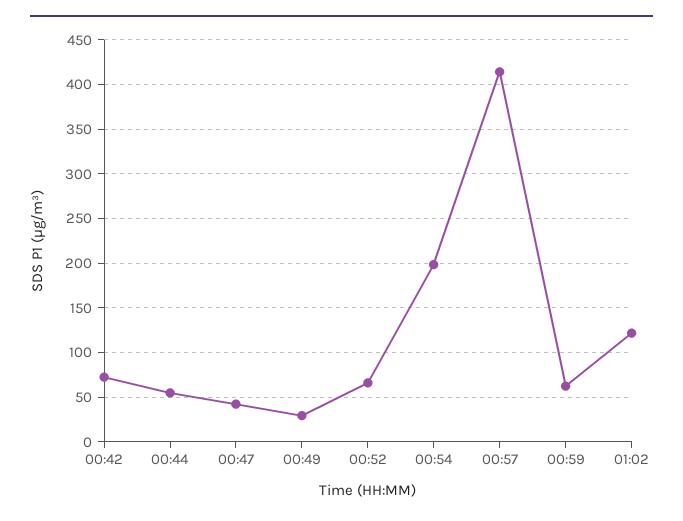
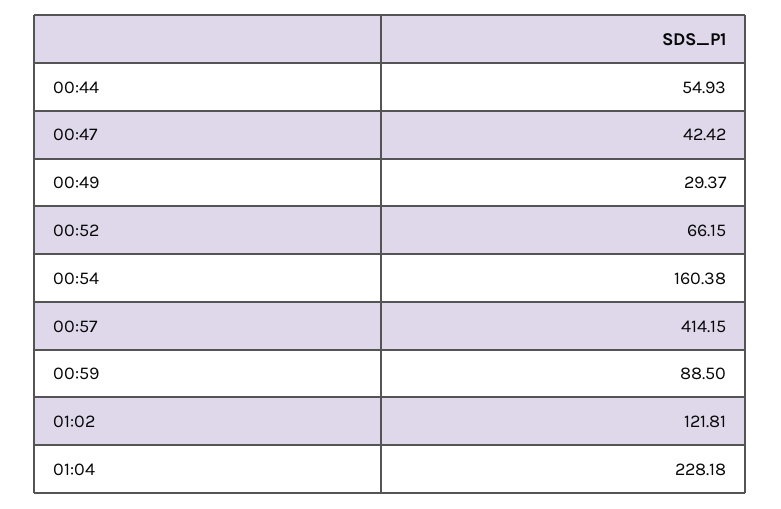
00:42: 70 -> none
00:54: 200 -> 160.38
00:59: 60 -> 88.5
01:04: none -> 228.18

